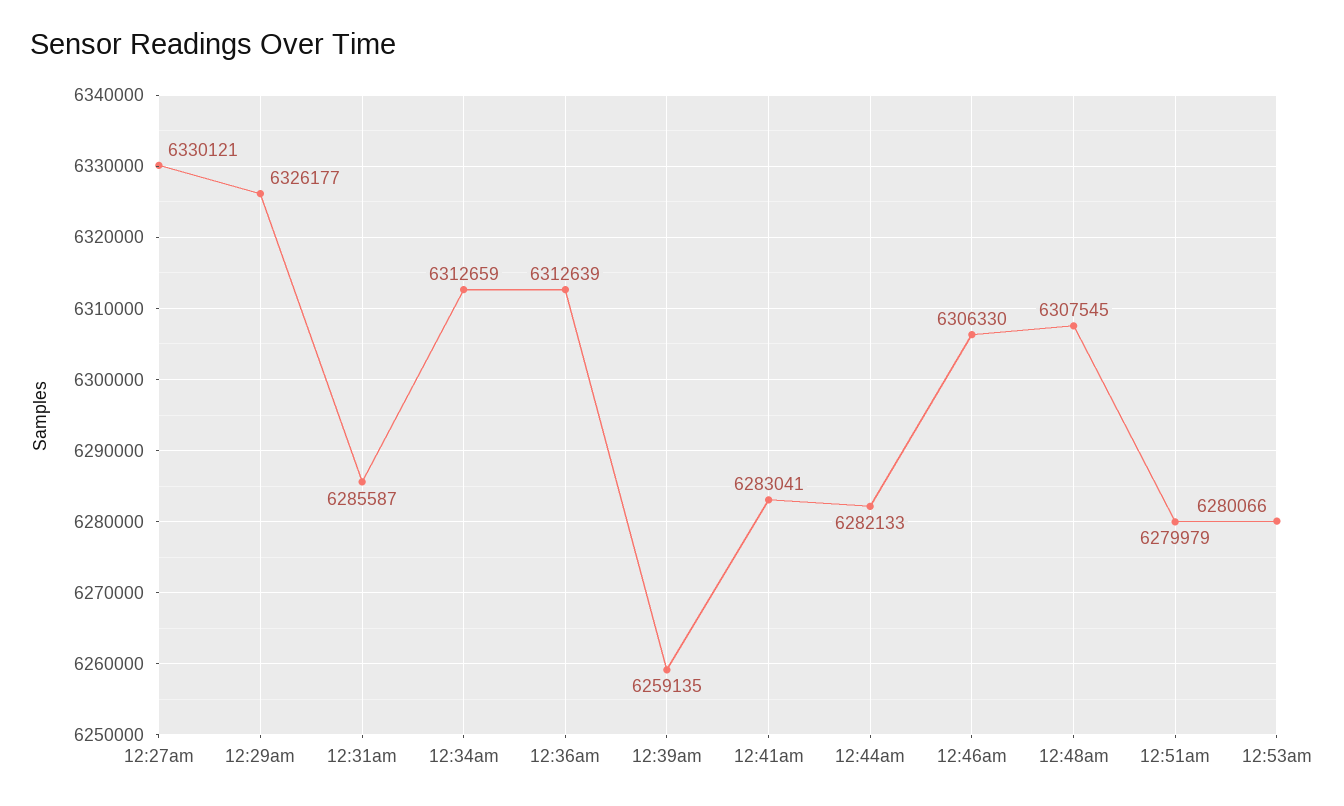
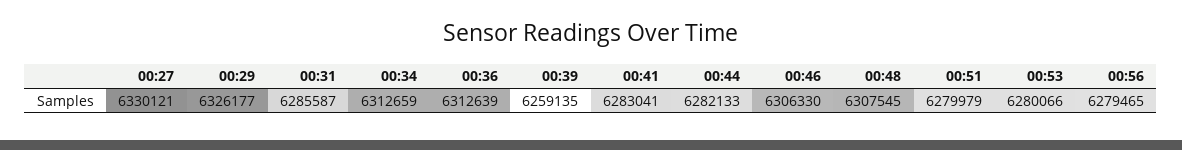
00:56: none -> 6279465

